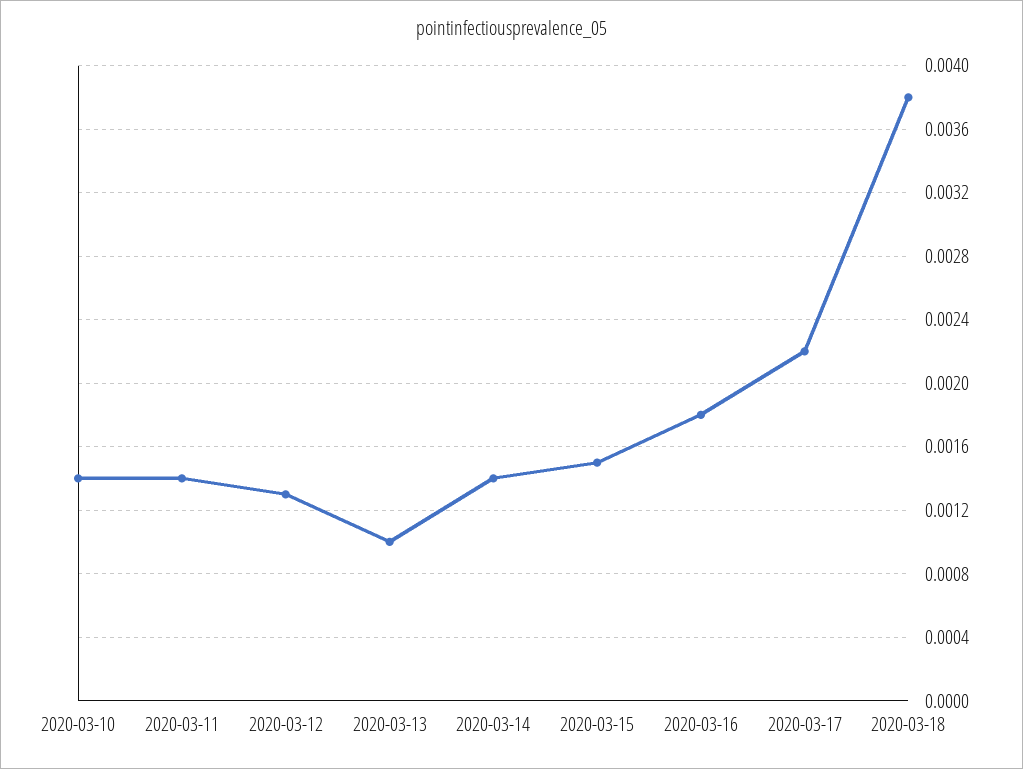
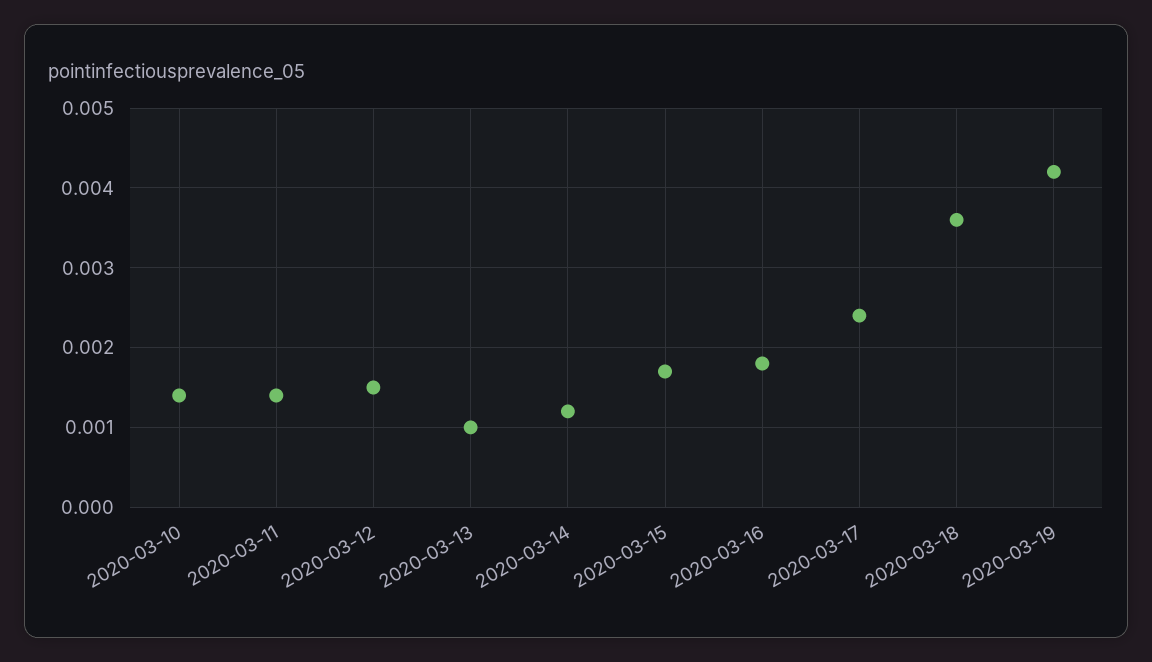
2020-03-12: 0.0013 -> 0.0015
2020-03-14: 0.0014 -> 0.0012
2020-03-15: 0.0015 -> 0.0017
2020-03-17: 0.0022 -> 0.0024
2020-03-18: 0.0038 -> 0.0036
2020-03-19: none -> 0.0042

